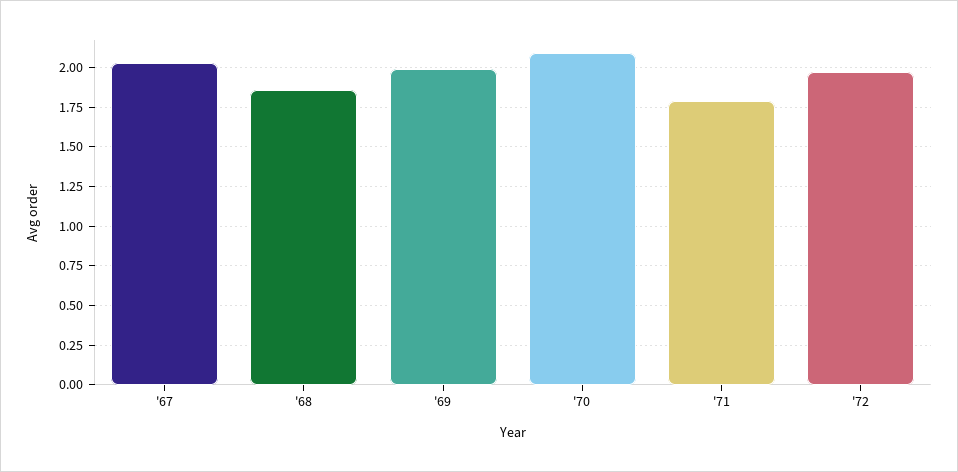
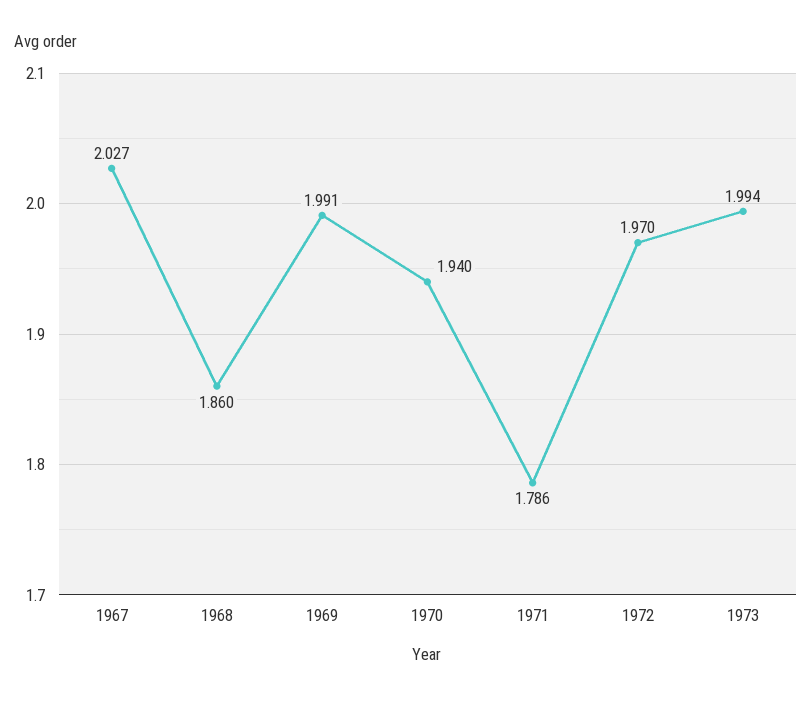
'70: 2.1 -> 1.94
1973: none -> 1.994

